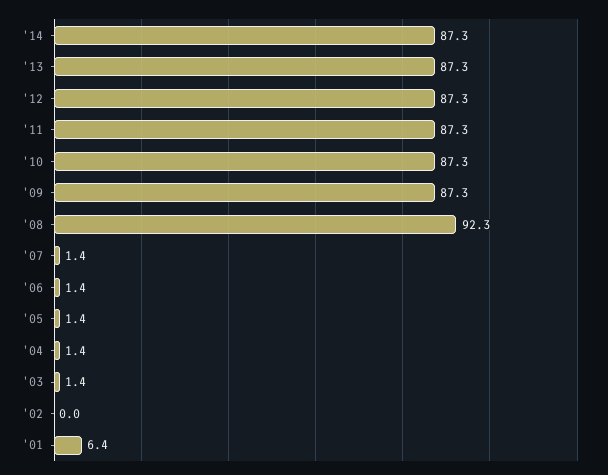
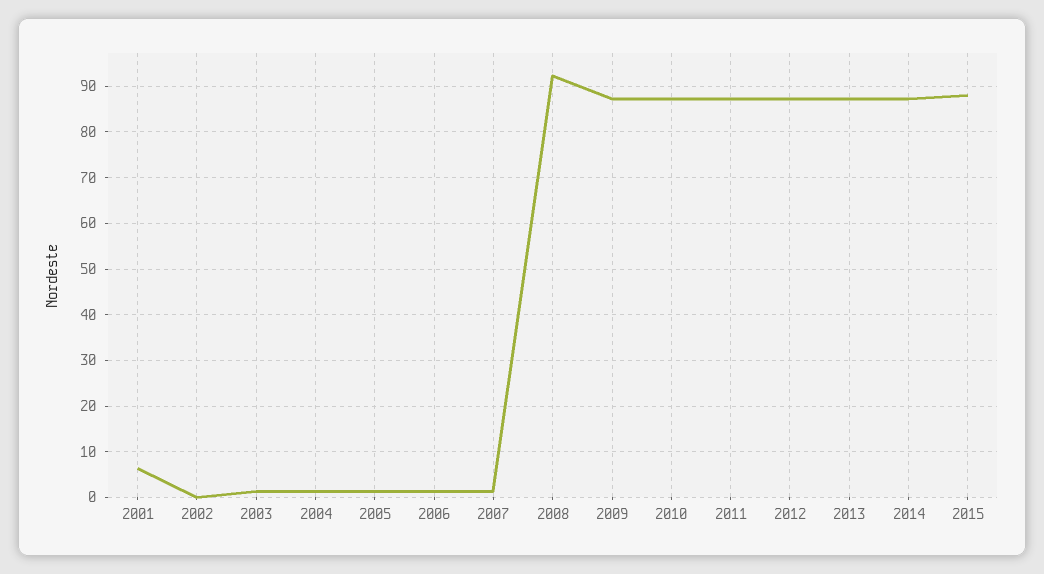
2015: none -> 88

